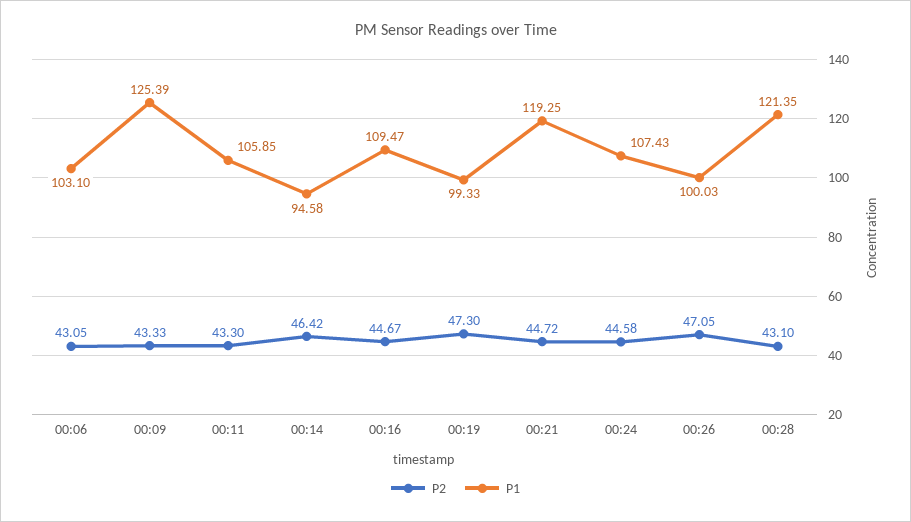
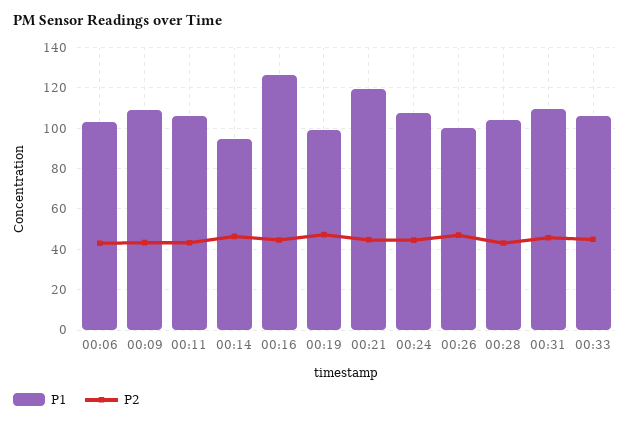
P1, 00:09: 125.39 -> 110
P1, 00:16: 109.47 -> 125
P1, 00:28: 121.35 -> 105
P1, 00:31: none -> 110
P2, 00:31: none -> 45
P1, 00:33: none -> 105
P2, 00:33: none -> 45

